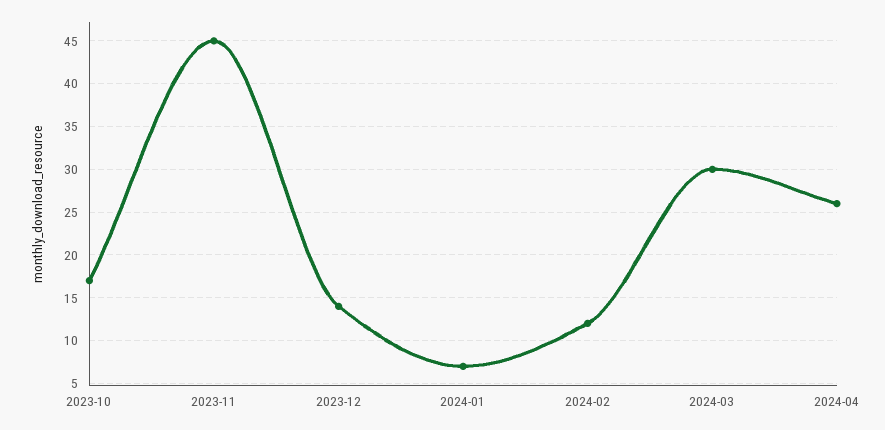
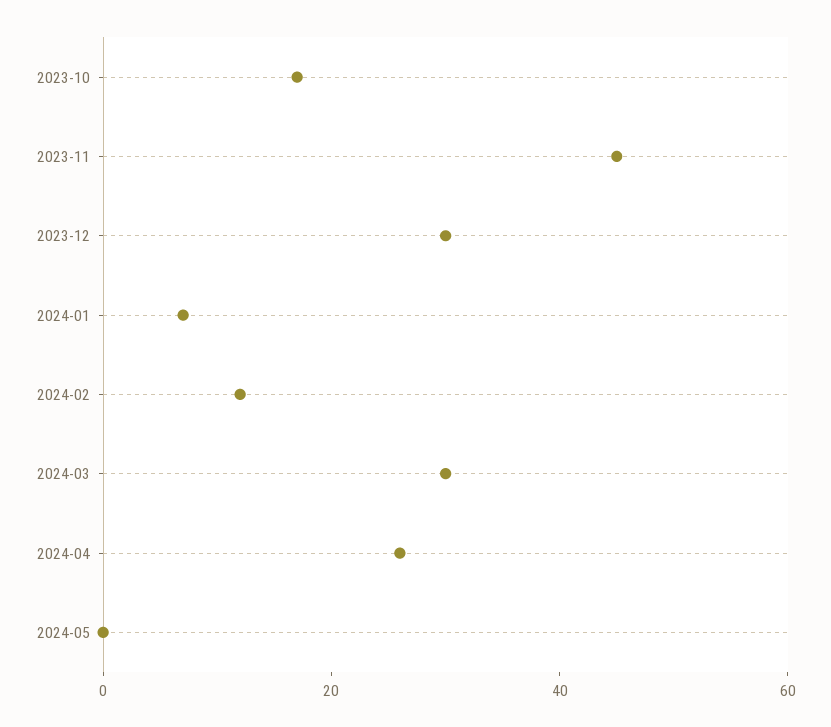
2023-12: 14 -> 30
2024-05: none -> 0

